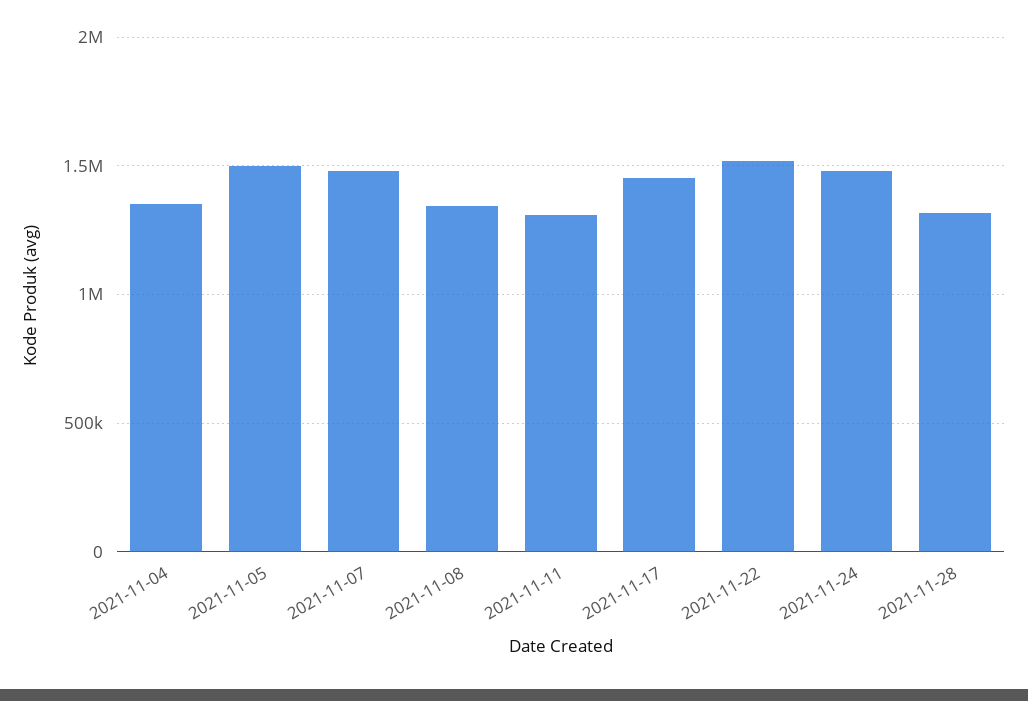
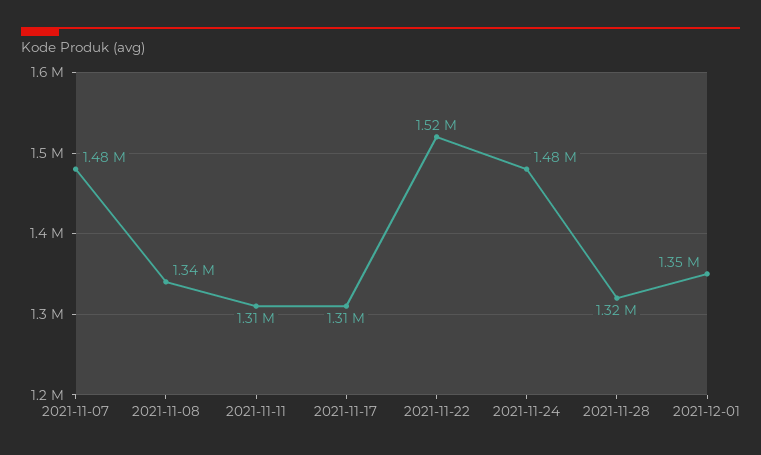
2021-11-04: 1350000 -> none
2021-11-05: 1500000 -> none
2021-11-17: 1450000 -> 1310000
2021-12-01: none -> 1350000

